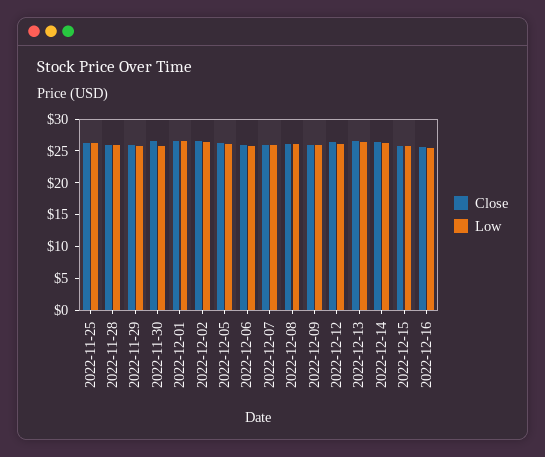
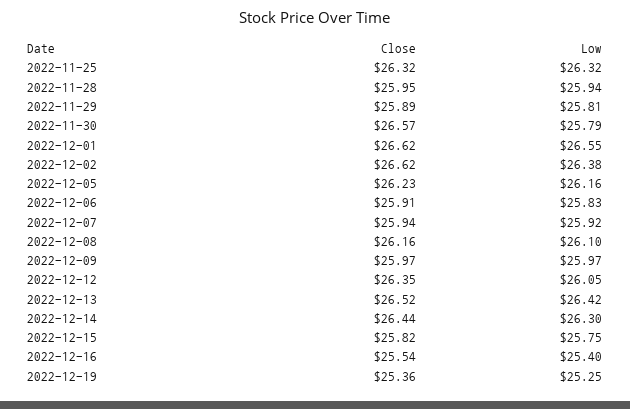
Close, 2022-12-19: none -> 25.36
Low, 2022-12-19: none -> 25.25

